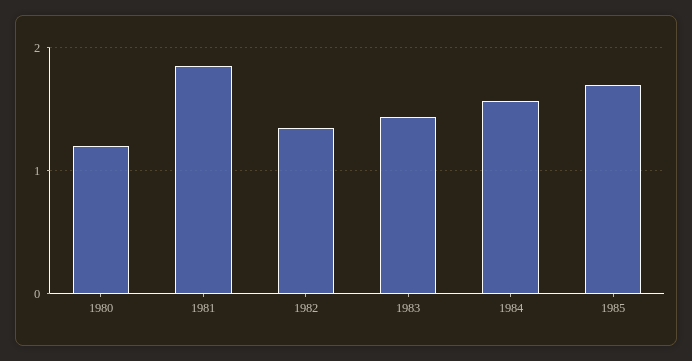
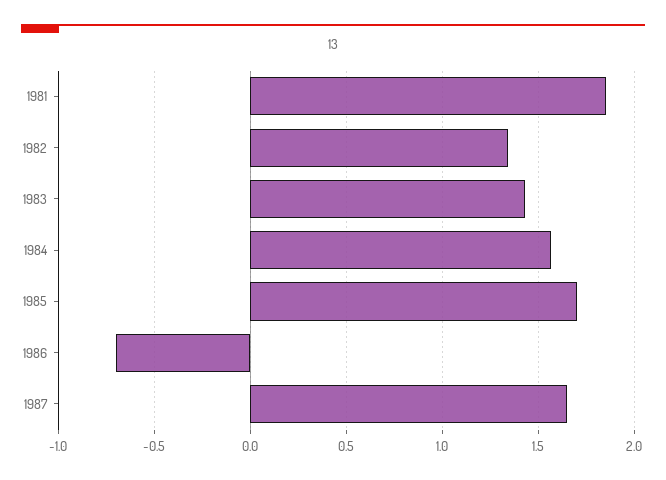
1980: 1.2 -> none
1986: none -> -0.7
1987: none -> 1.65

